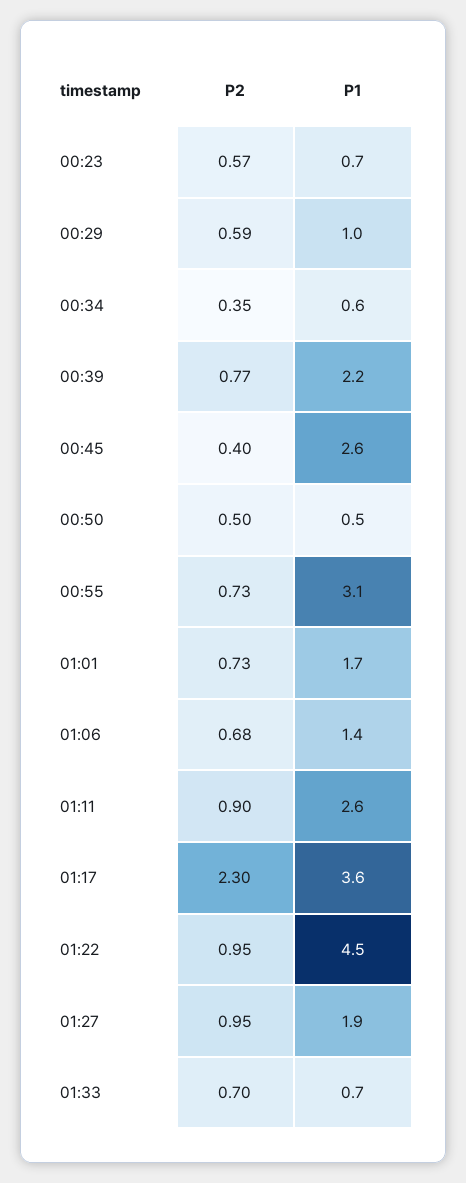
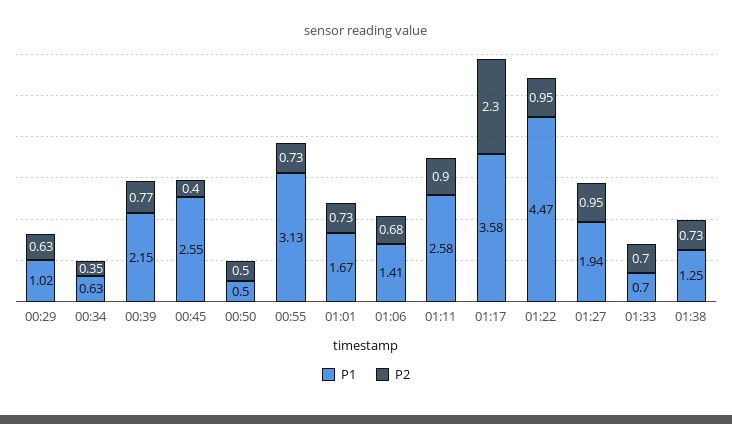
P2, 00:23: 0.57 -> none
P1, 00:23: 0.7 -> none
P2, 00:29: 0.59 -> 0.63
P1, 01:38: none -> 1.25
P2, 01:38: none -> 0.73

